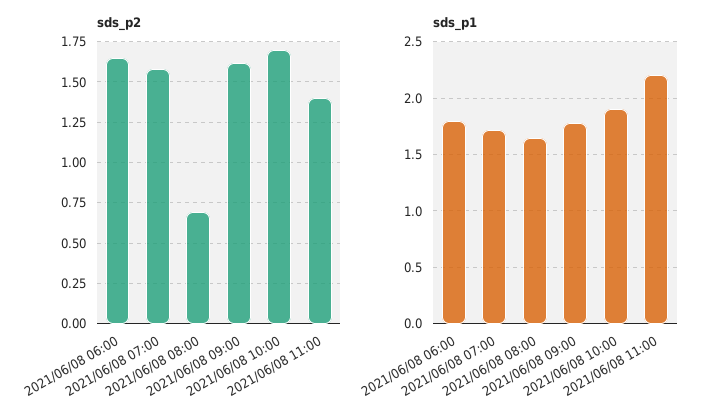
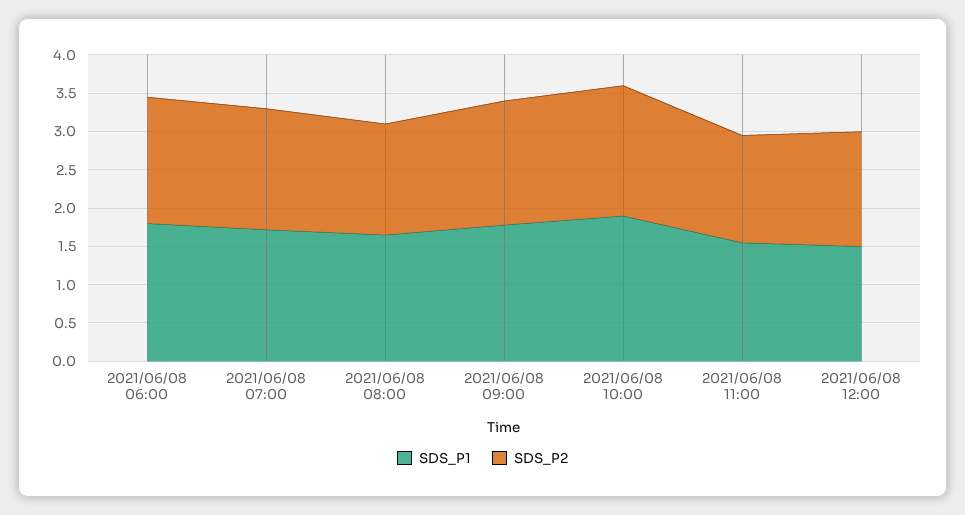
sds_p2, 2021/06/08 08:00: 0.7 -> 1.5
sds_p1, 2021/06/08 11:00: 2.2 -> 1.5
sds_p1, 2021/06/08 12:00: none -> 1.5
sds_p2, 2021/06/08 12:00: none -> 1.5

